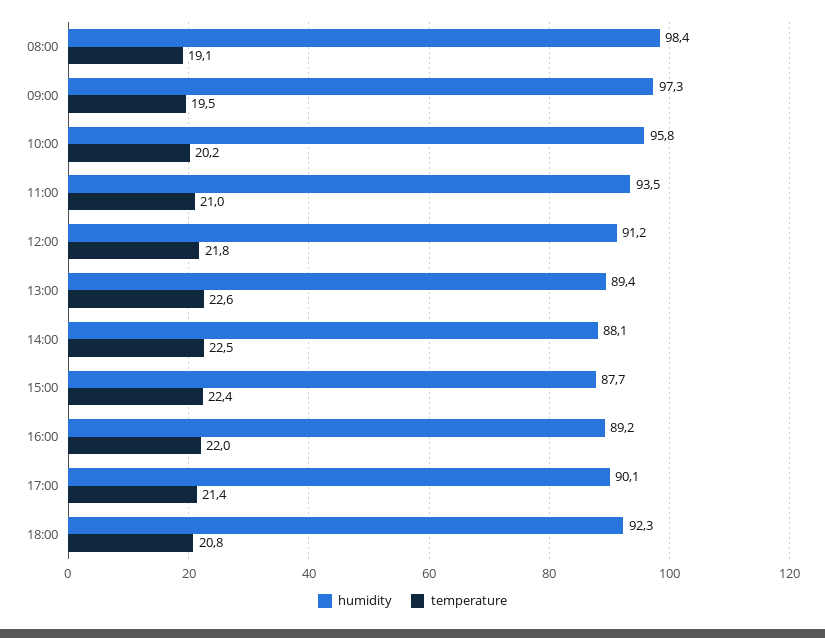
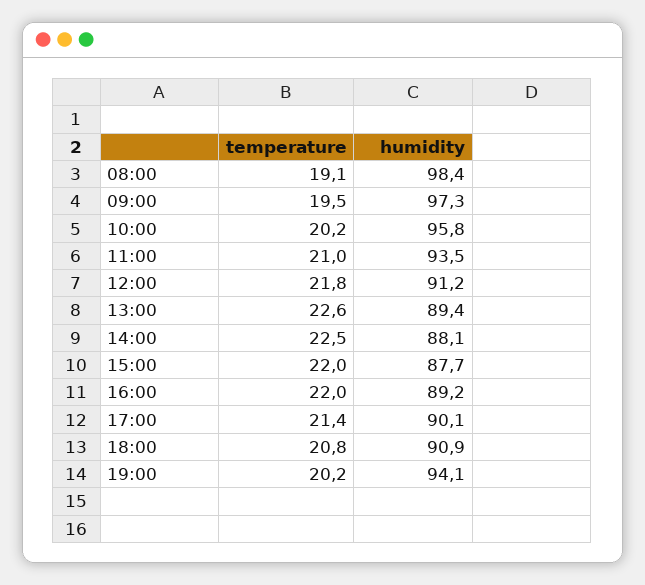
temperature, 15:00: 22.4 -> 22
humidity, 18:00: 92.3 -> 90.9
temperature, 19:00: none -> 20.2
humidity, 19:00: none -> 94.1

